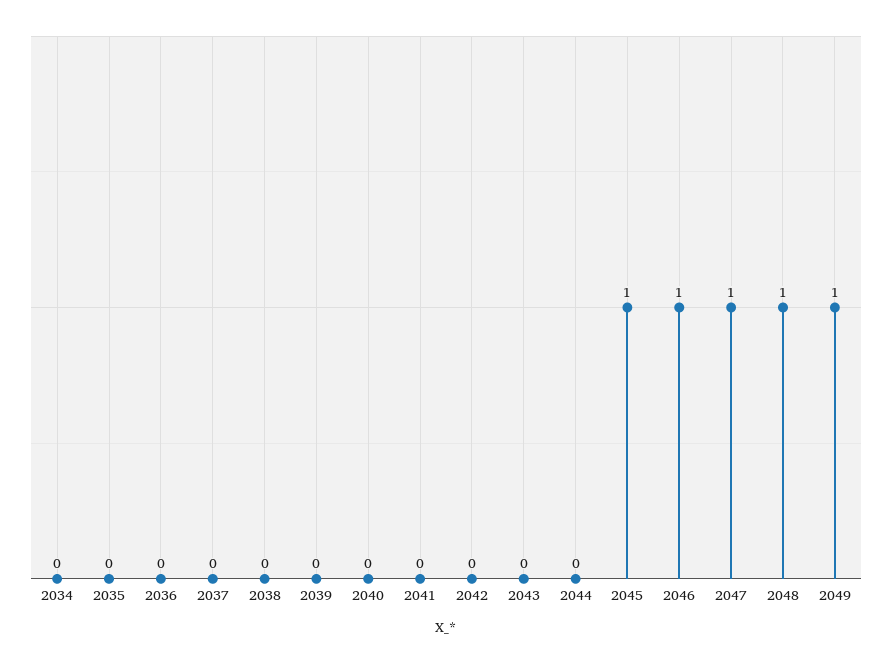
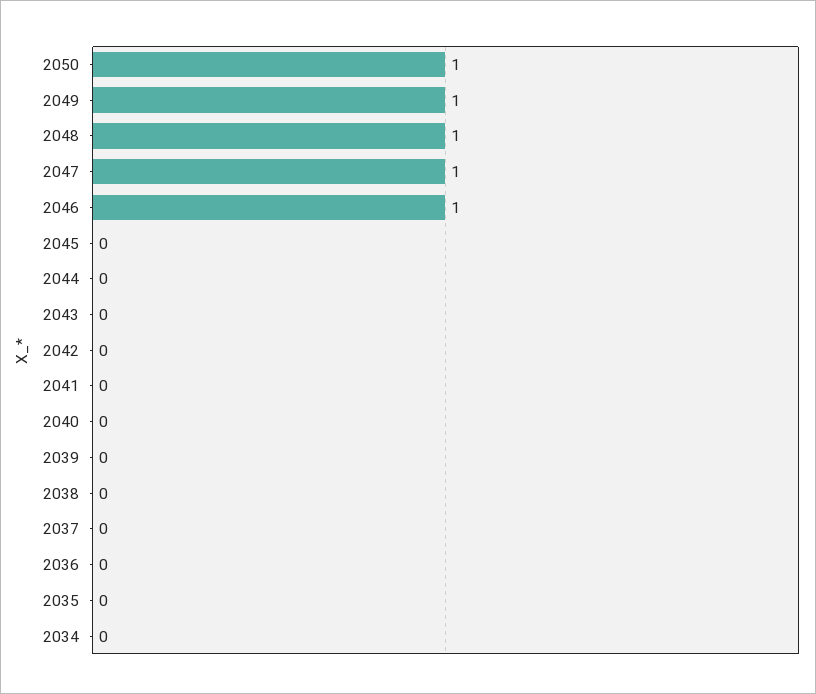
2045: 1 -> 0
2050: none -> 1

